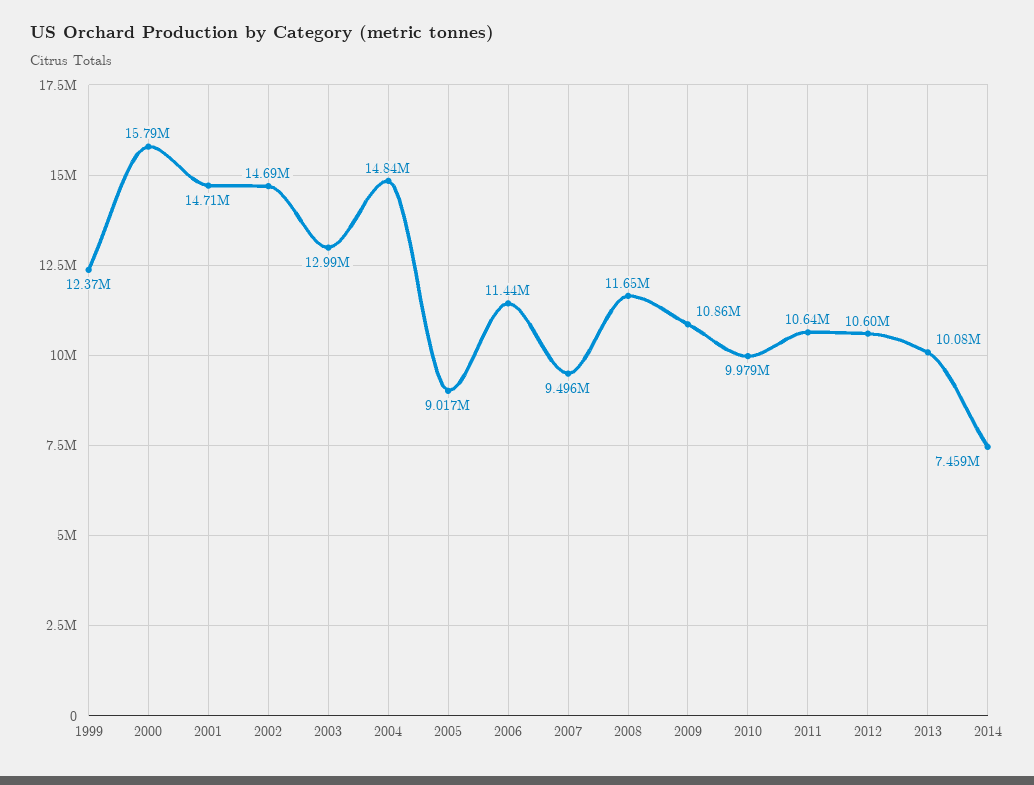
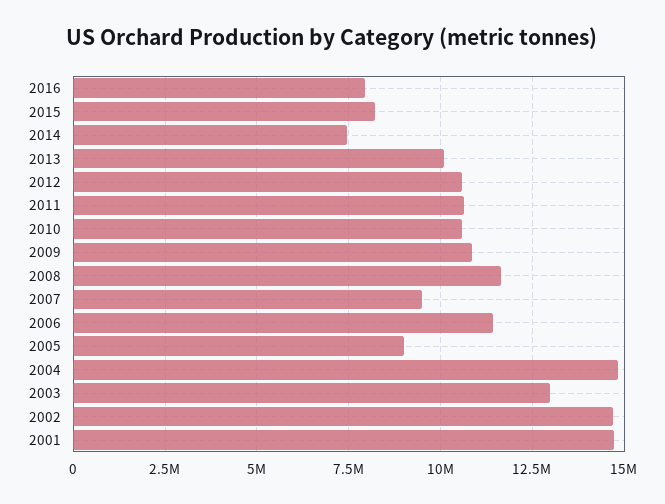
1999: 12370000 -> none
2000: 15790000 -> none
2010: 9979000 -> 10500000
2016: none -> 8000000
2015: none -> 8250000

